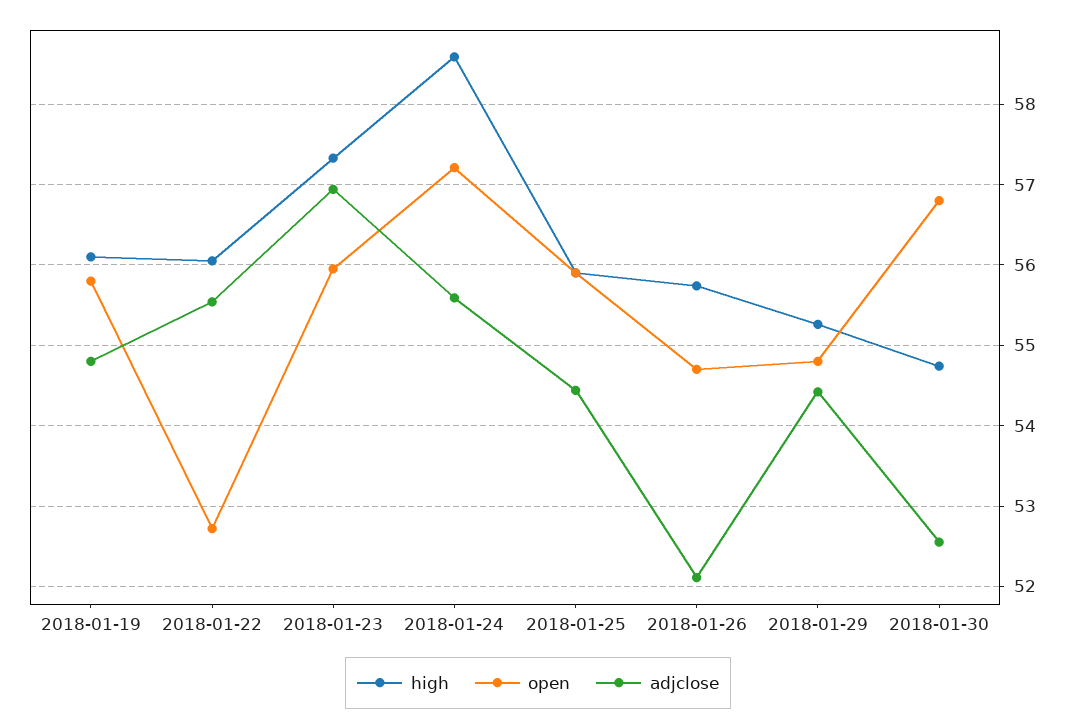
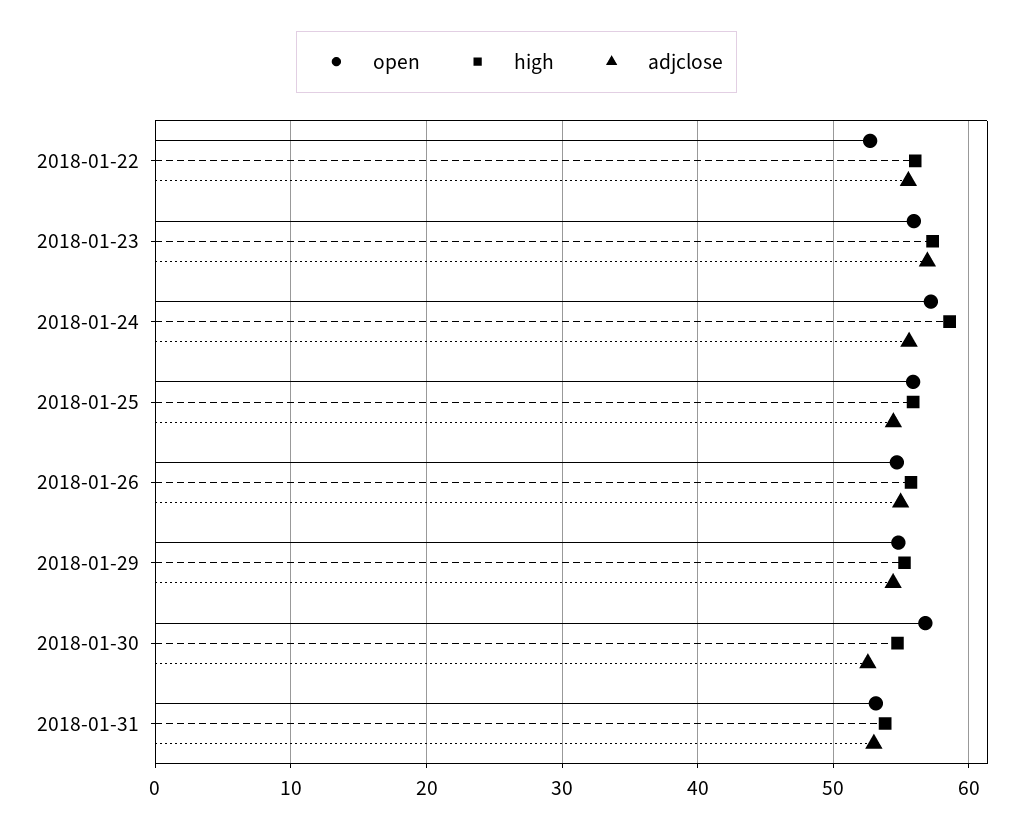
high, 2018-01-19: 56.1 -> none
open, 2018-01-19: 55.8 -> none
adjclose, 2018-01-19: 54.8 -> none
adjclose, 2018-01-26: 52.1 -> 55
open, 2018-01-31: none -> 53
high, 2018-01-31: none -> 54
adjclose, 2018-01-31: none -> 53

